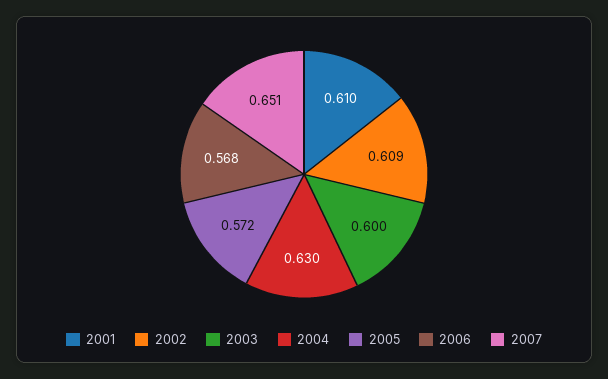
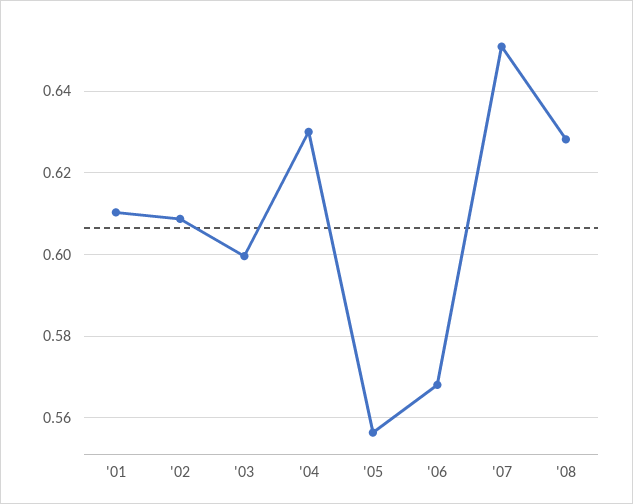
2005: 0.572 -> 0.556
'08: none -> 0.628

